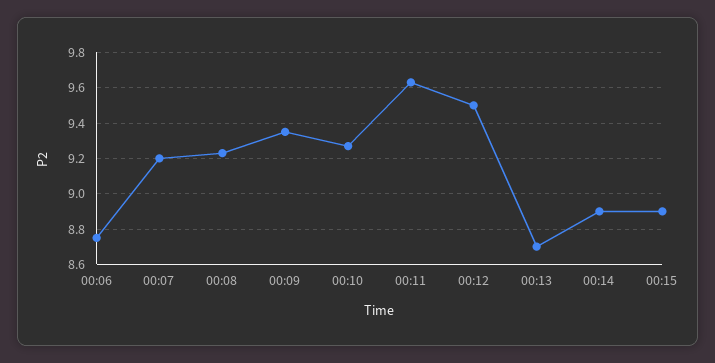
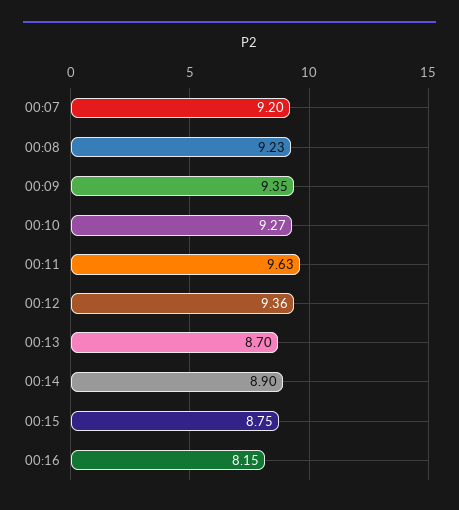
00:06: 8.75 -> none
00:12: 9.5 -> 9.36
00:15: 8.9 -> 8.75
00:16: none -> 8.15

